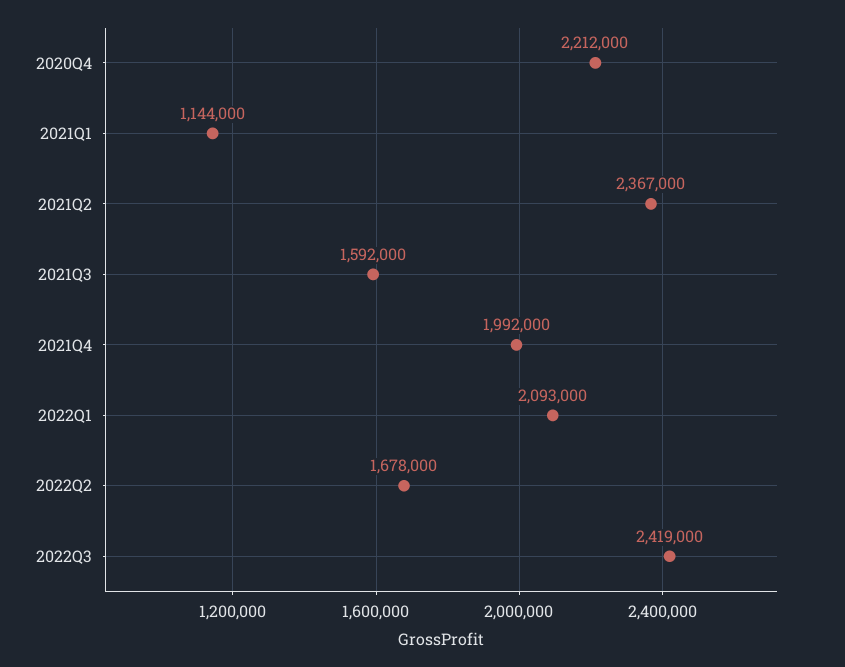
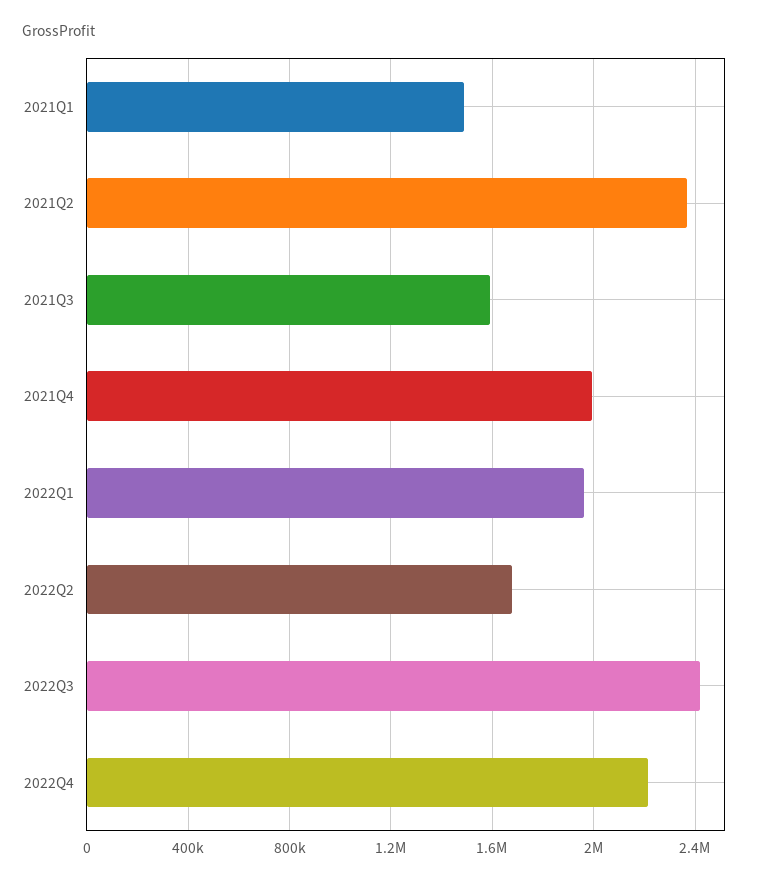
2020Q4: 2212000 -> none
2021Q1: 1144000 -> 1500000
2022Q1: 2093000 -> 1950000
2022Q4: none -> 2200000

